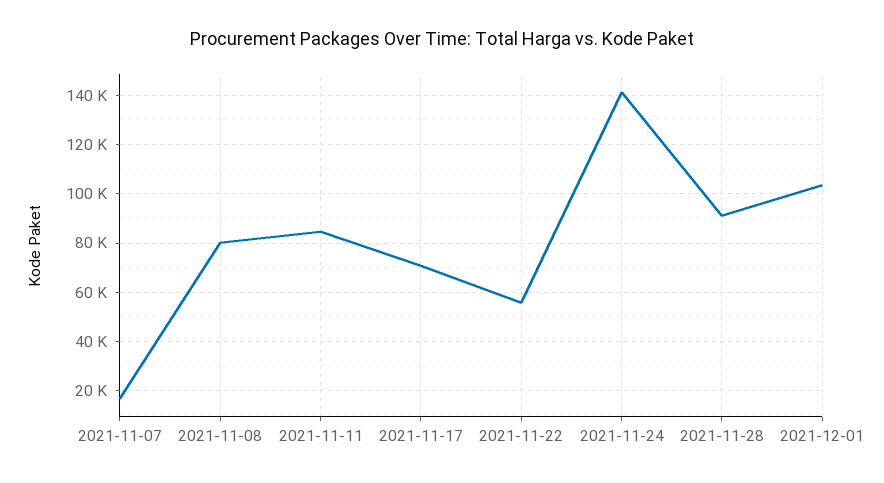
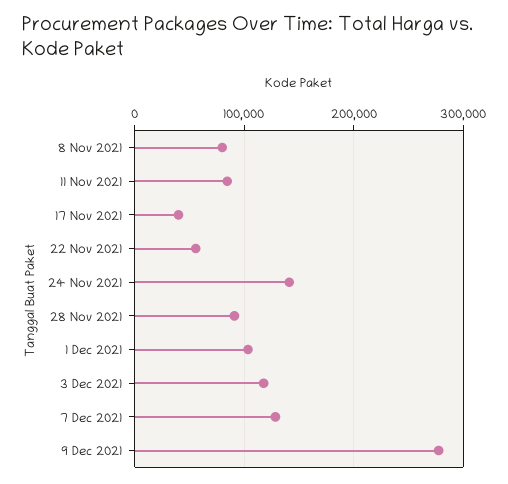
2021-11-07: 17500 -> none
2021-11-17: 70000 -> 40000
3 Dec 2021: none -> 120000
7 Dec 2021: none -> 130000
9 Dec 2021: none -> 280000

